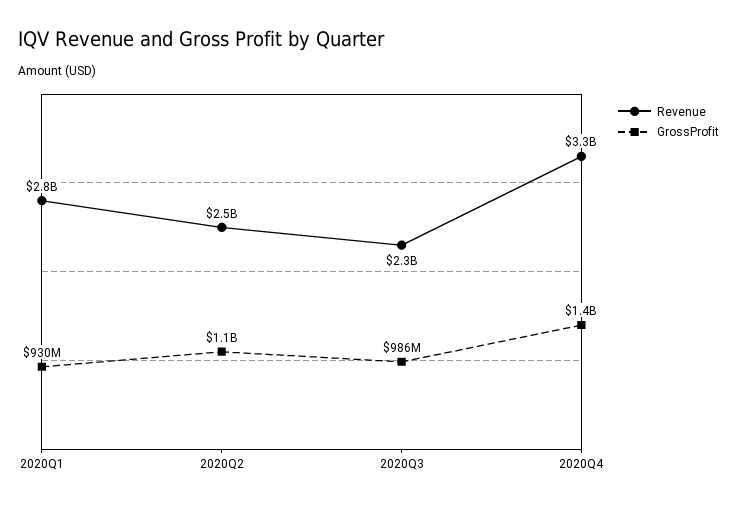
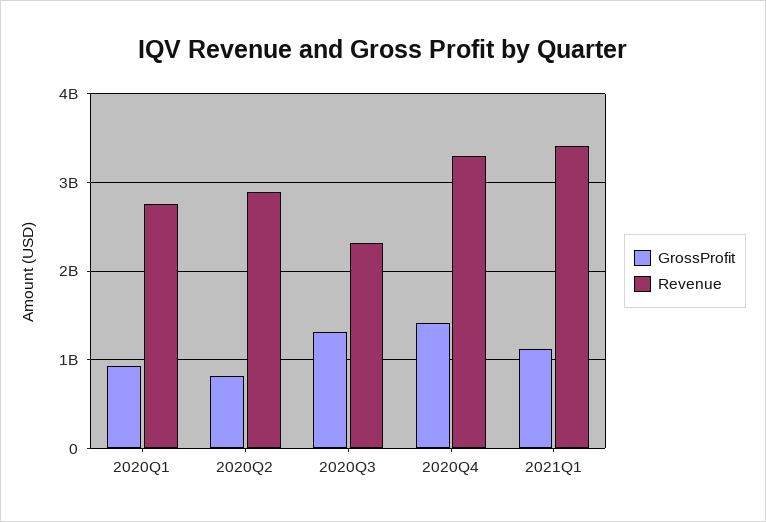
Revenue, 2020Q2: 2500000000 -> 2900000000
GrossProfit, 2020Q2: 1100000000 -> 800000000
GrossProfit, 2020Q3: 986000000 -> 1300000000
GrossProfit, 2021Q1: none -> 1100000000
Revenue, 2021Q1: none -> 3400000000

